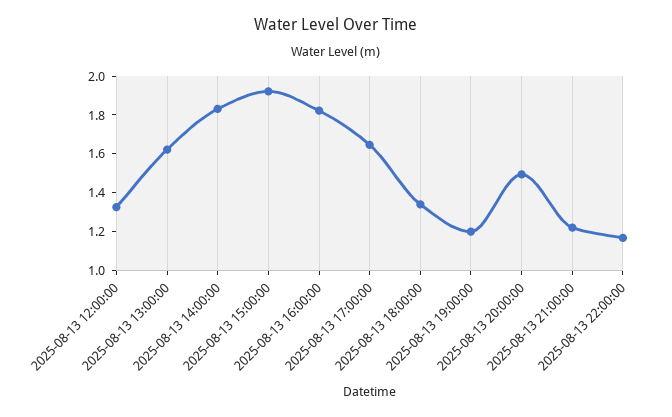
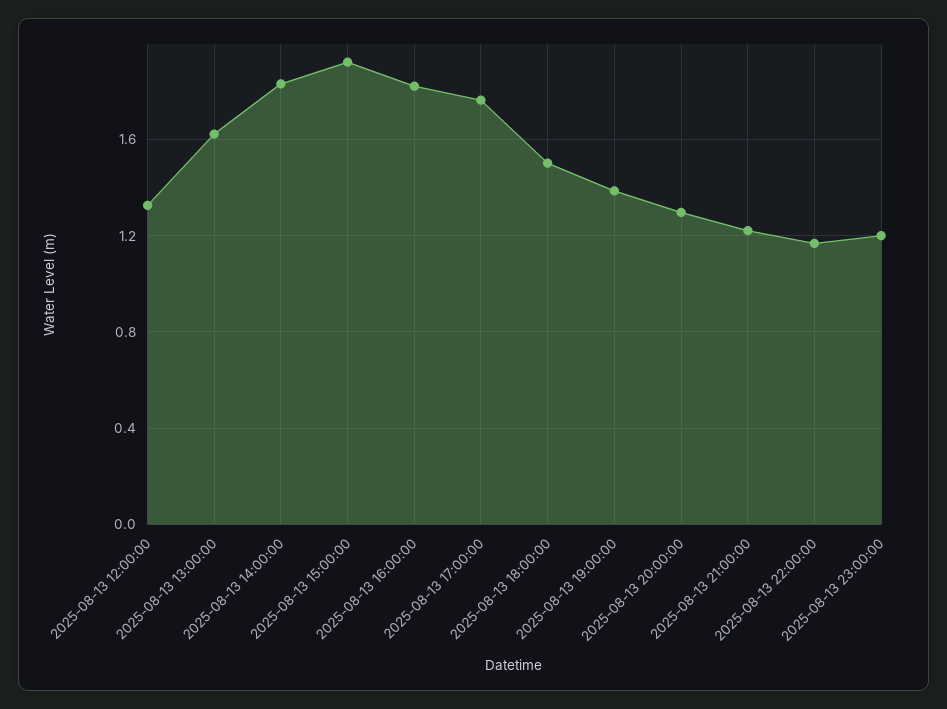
2025-08-13 17:00:00: 1.65 -> 1.75
2025-08-13 18:00:00: 1.35 -> 1.5
2025-08-13 19:00:00: 1.2 -> 1.4
2025-08-13 20:00:00: 1.5 -> 1.3
2025-08-13 23:00:00: none -> 1.2

